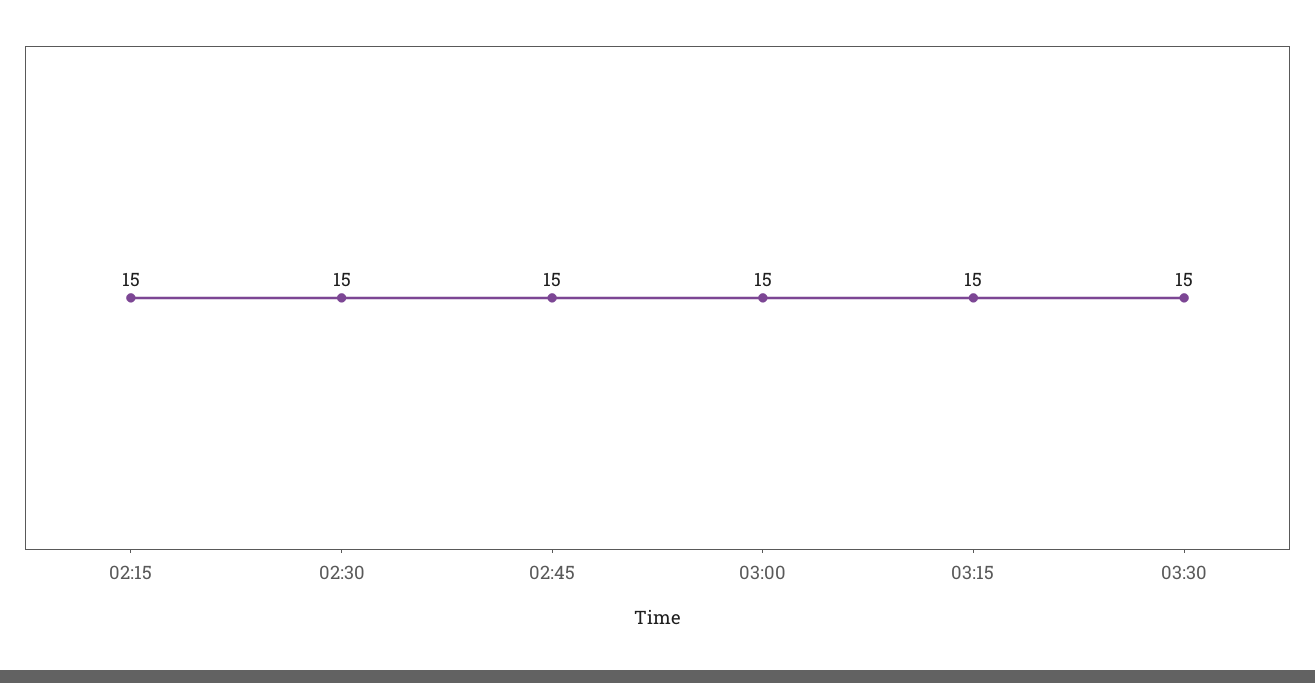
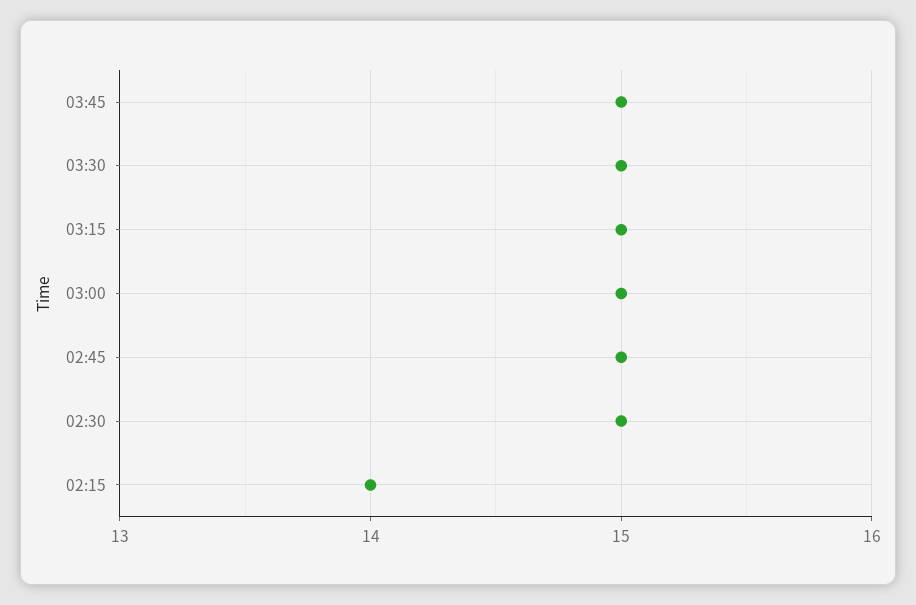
02:15: 15 -> 14
03:45: none -> 15

